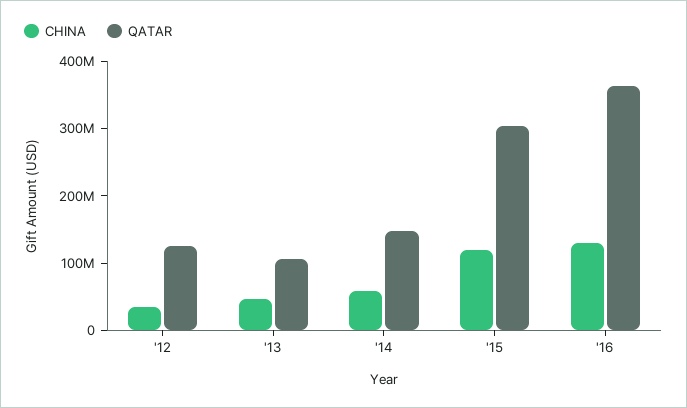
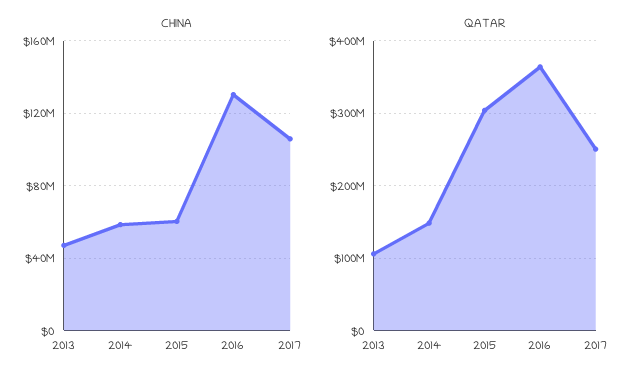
CHINA, '12: 40000000 -> none
QATAR, '12: 120000000 -> none
CHINA, '15: 120000000 -> 60000000
CHINA, 2017: none -> 105000000
QATAR, 2017: none -> 250000000

